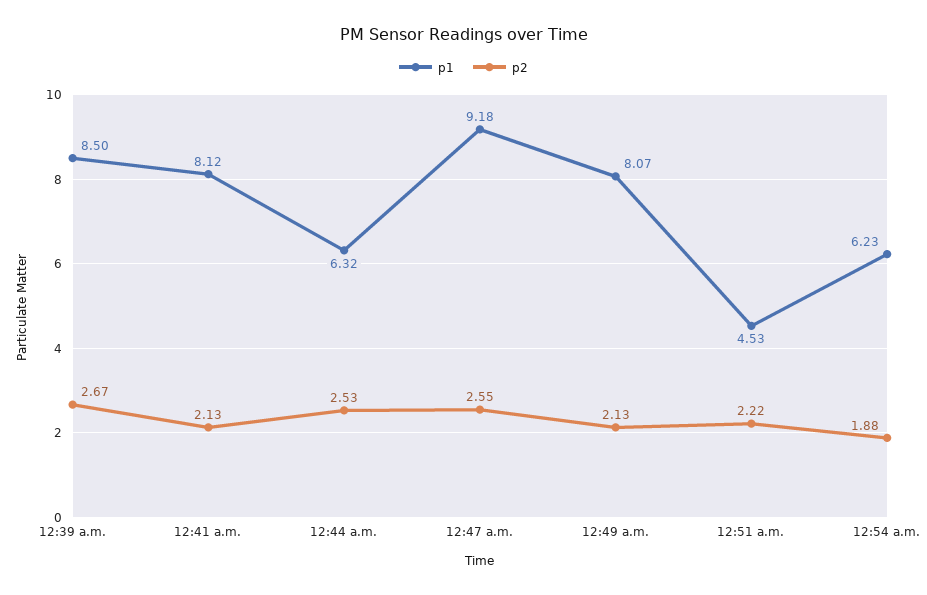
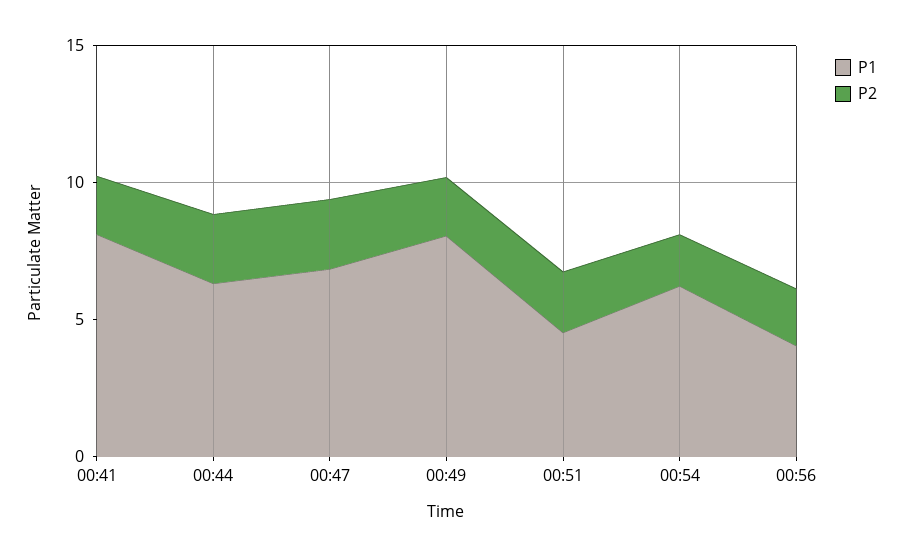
p1, 12:39 a.m.: 8.5 -> none
p2, 12:39 a.m.: 2.67 -> none
p1, 12:47 a.m.: 9.18 -> 7
p1, 00:56: none -> 4
p2, 00:56: none -> 2

